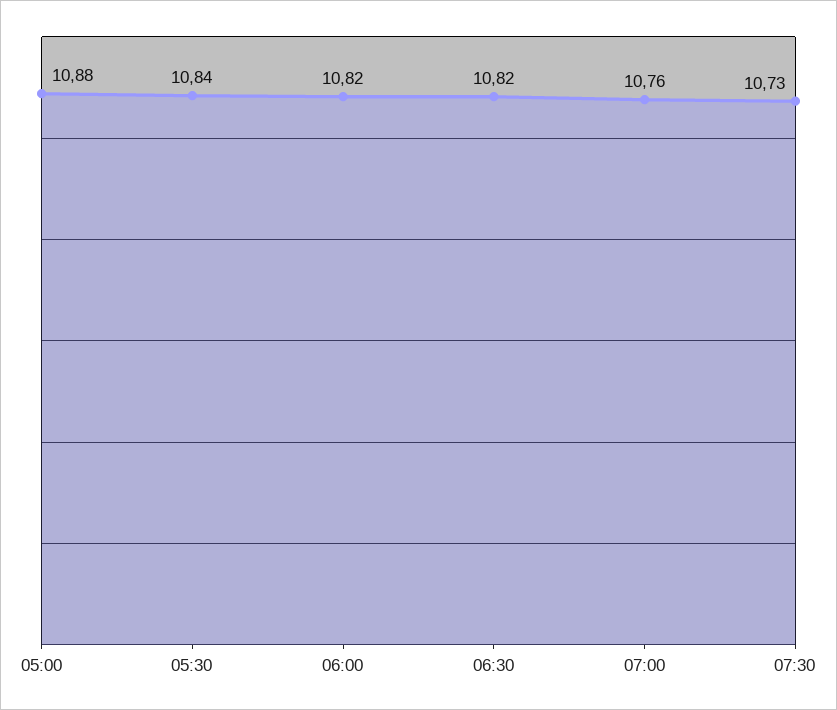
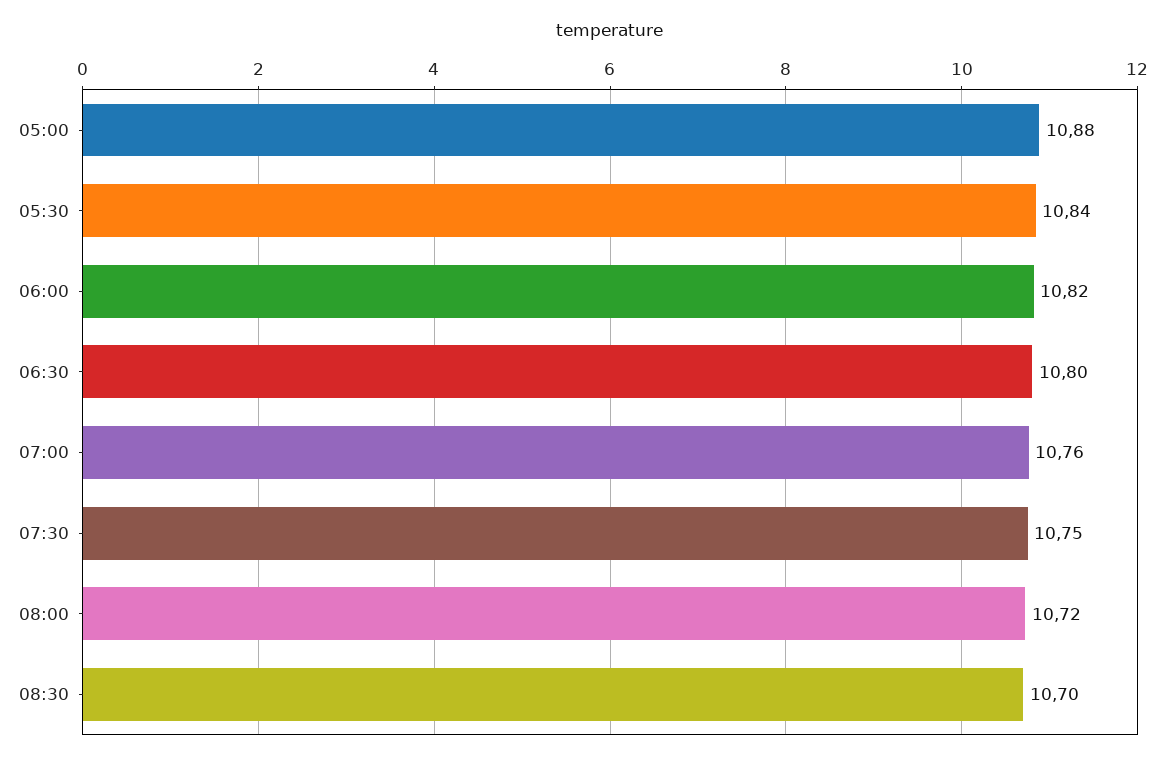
06:30: 10.82 -> 10.8
07:30: 10.73 -> 10.75
08:00: none -> 10.72
08:30: none -> 10.7

